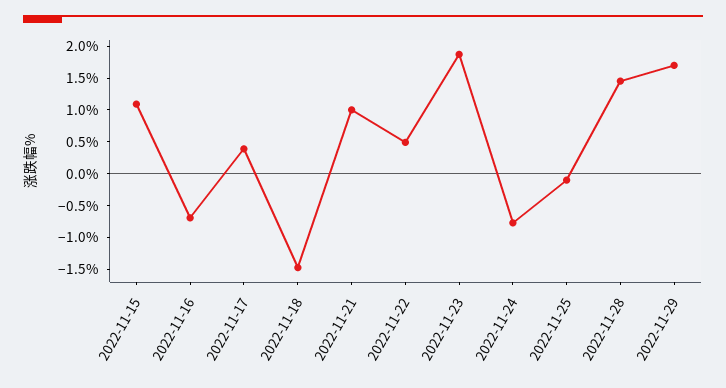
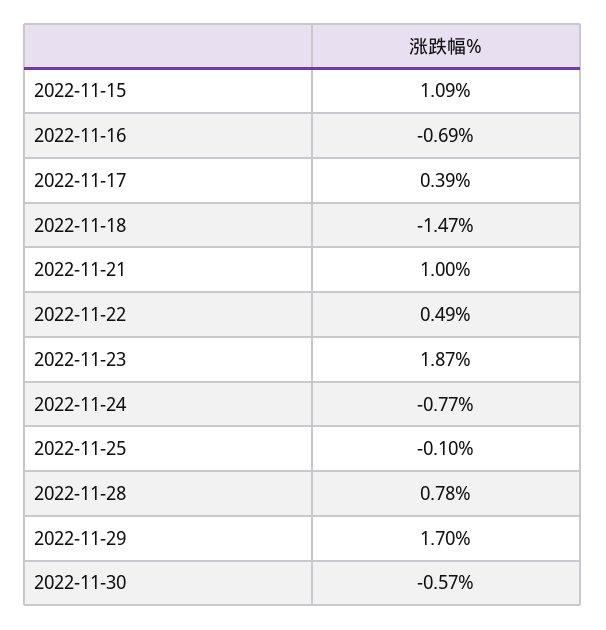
2022-11-28: 1.5 -> 0.78
2022-11-30: none -> -0.57

